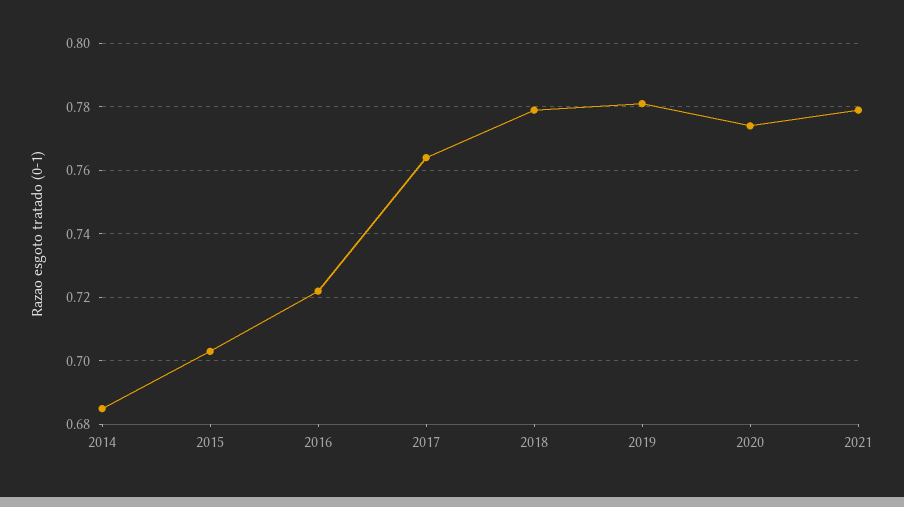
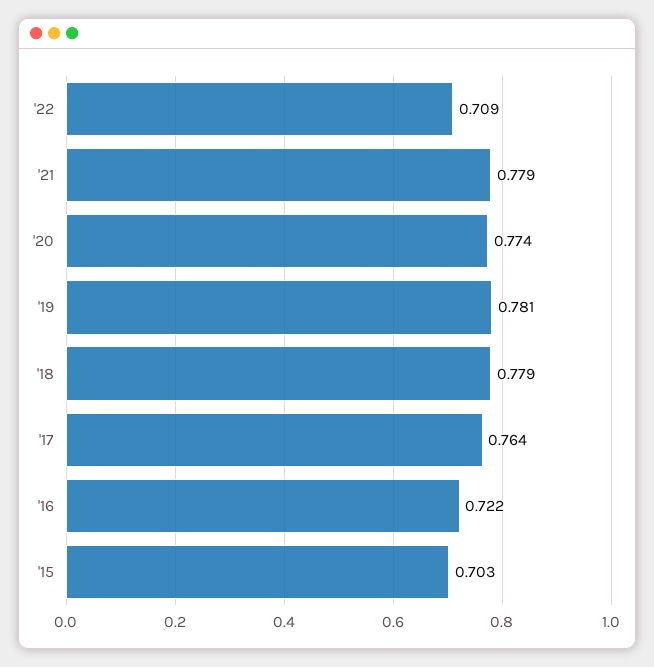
2014: 0.685 -> none
'22: none -> 0.709

